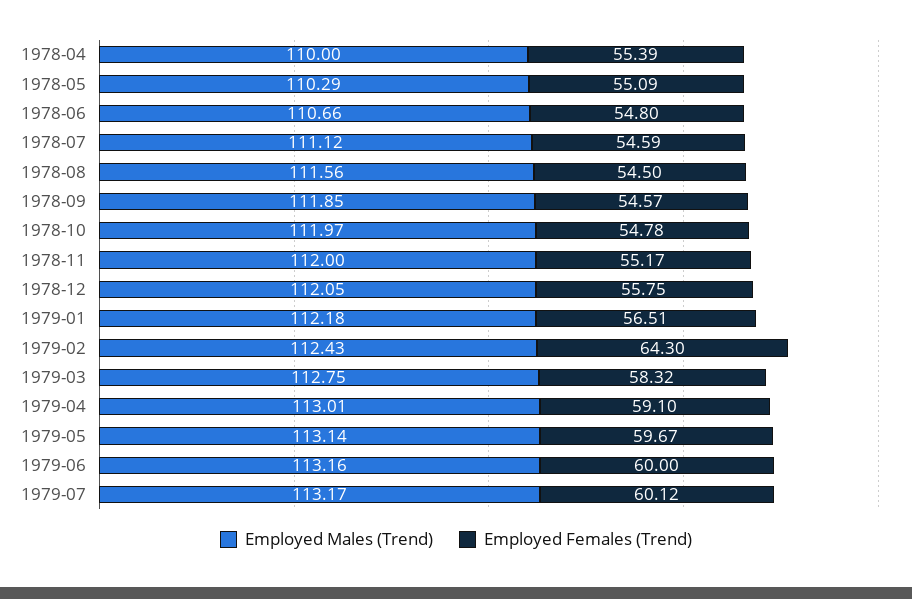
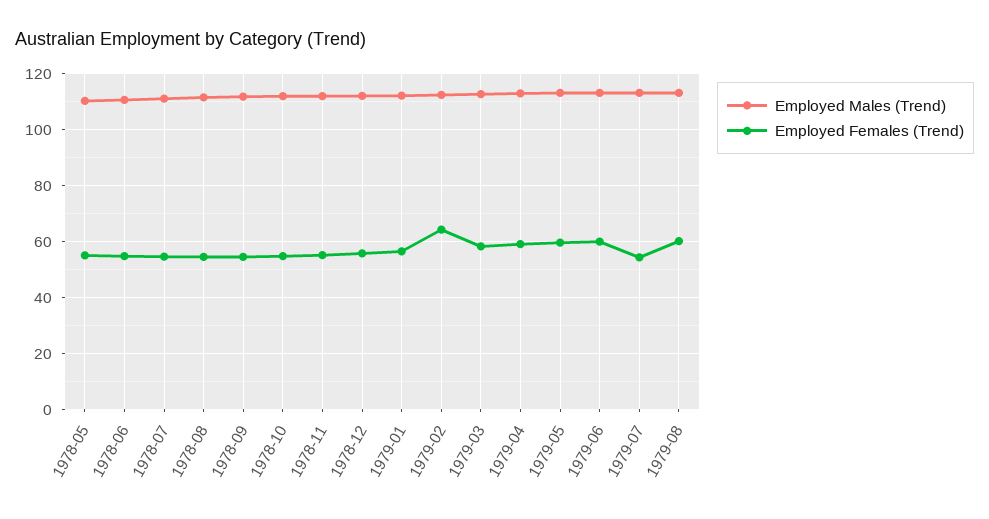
Employed Males (Trend), 1978-04: 110 -> none
Employed Females (Trend), 1978-04: 55.39 -> none
Employed Females (Trend), 1979-07: 60.12 -> 55
Employed Males (Trend), 1979-08: none -> 112.5
Employed Females (Trend), 1979-08: none -> 60

